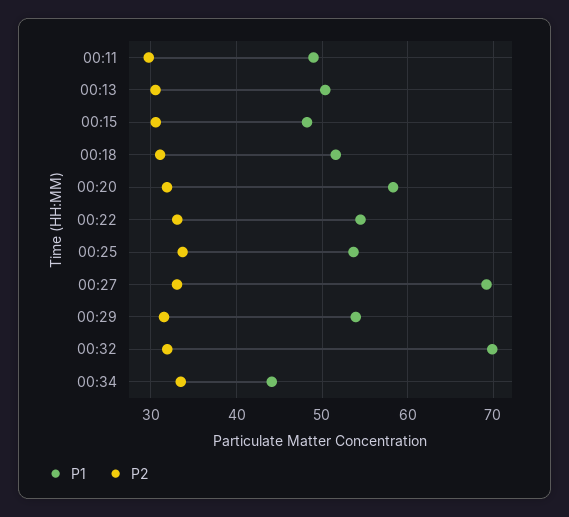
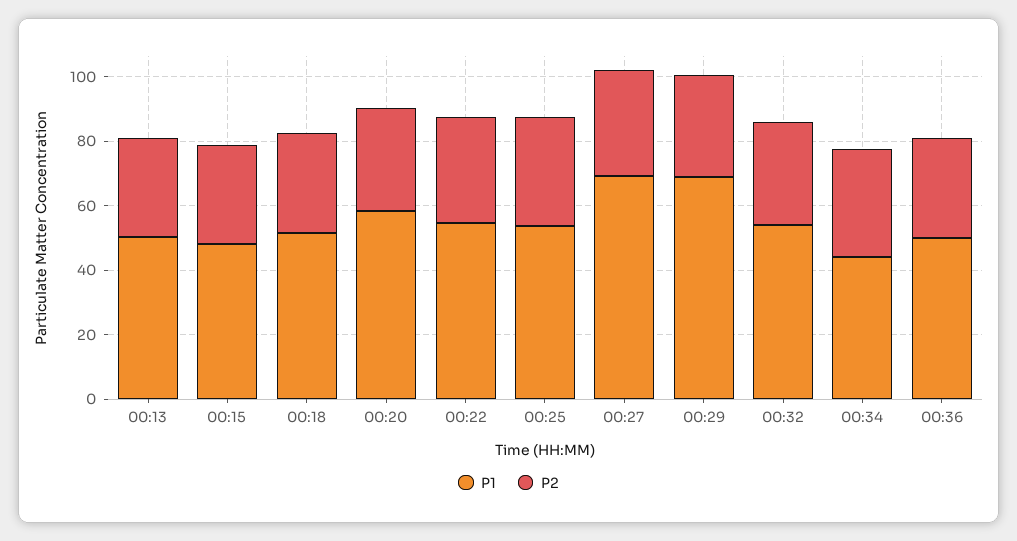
P1, 00:11: 49 -> none
P2, 00:11: 30 -> none
P1, 00:29: 54 -> 70
P1, 00:32: 70 -> 55
P1, 00:36: none -> 50
P2, 00:36: none -> 30

